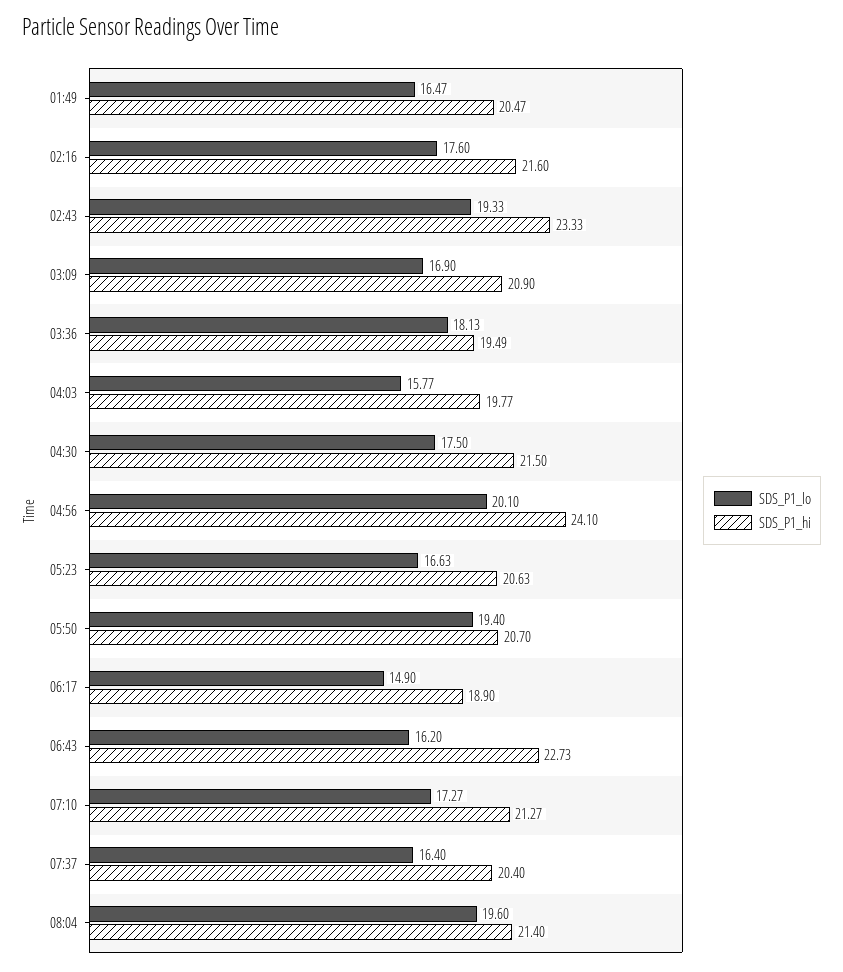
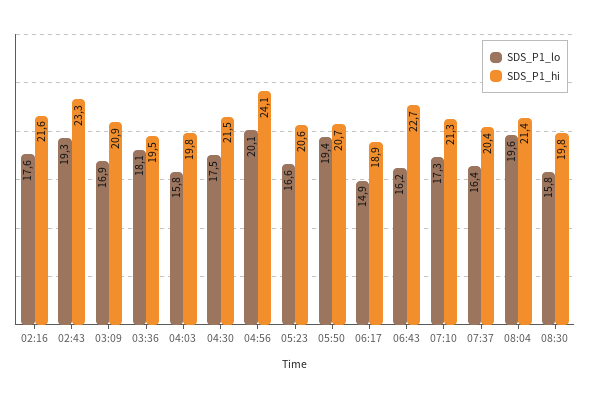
SDS_P1_lo, 01:49: 16.47 -> none
SDS_P1_hi, 01:49: 20.47 -> none
SDS_P1_lo, 08:30: none -> 15.8
SDS_P1_hi, 08:30: none -> 19.8

